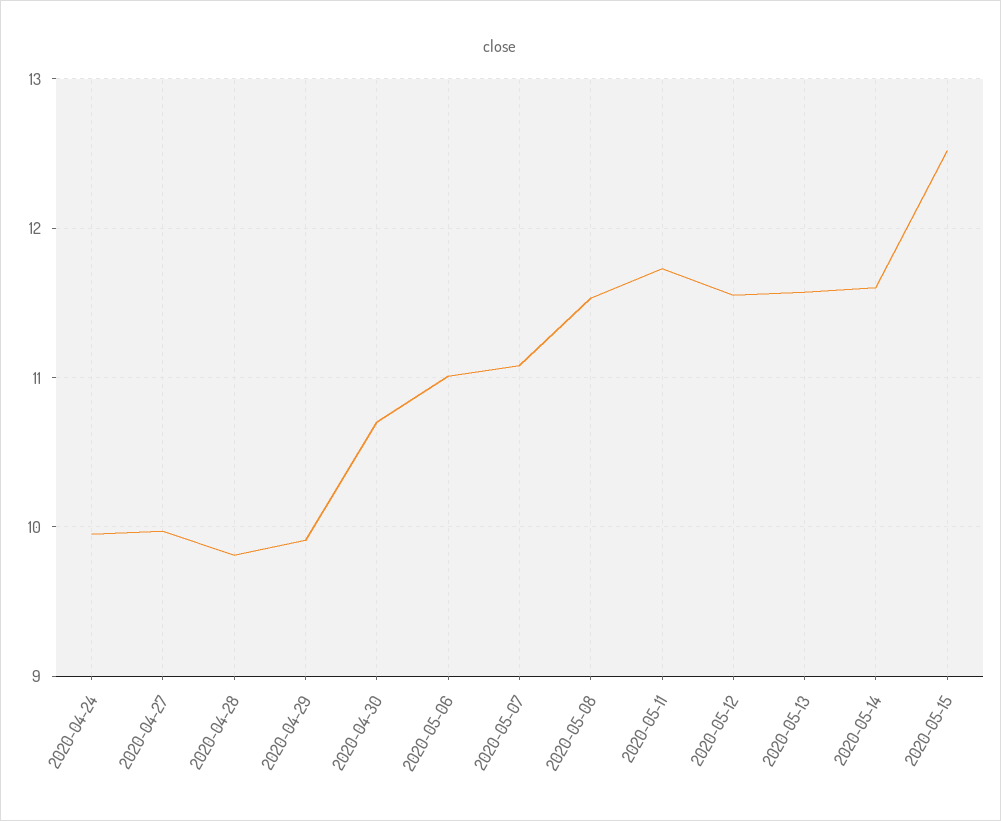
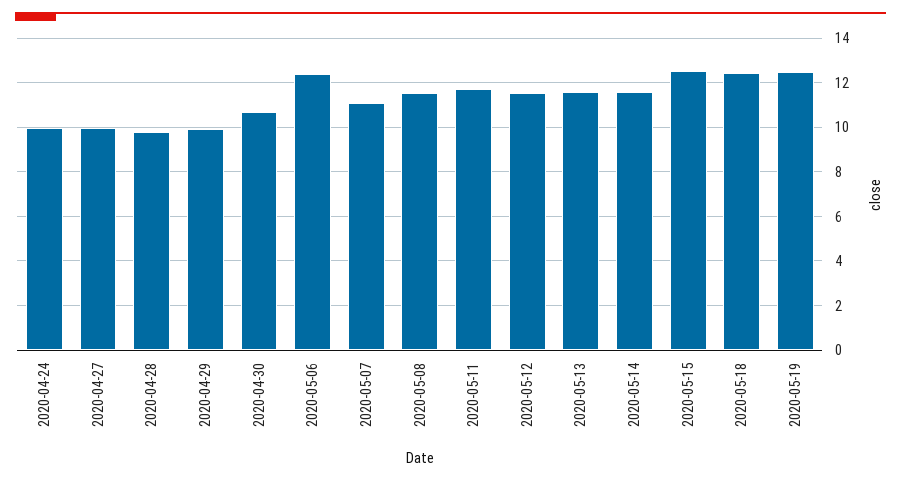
2020-05-06: 11 -> 12.5
2020-05-18: none -> 12.5
2020-05-19: none -> 12.5

